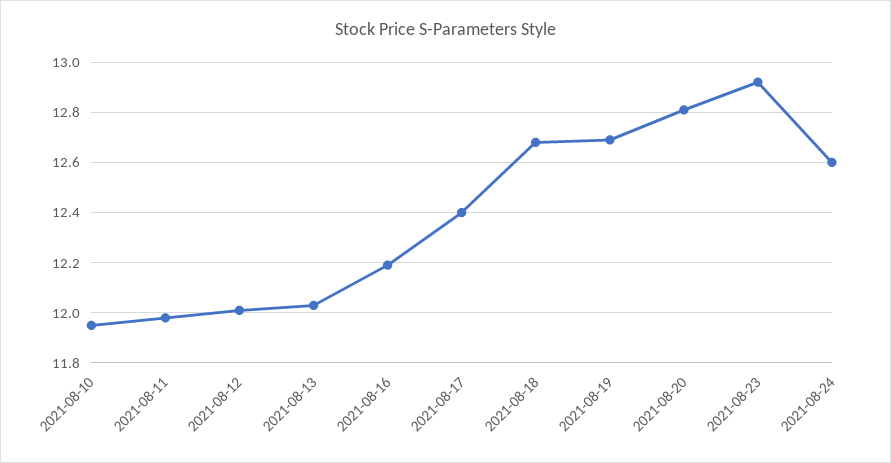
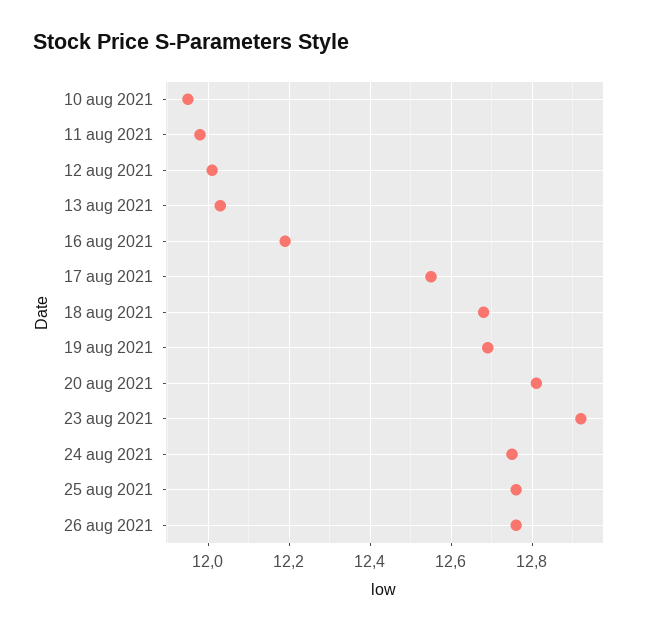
2021-08-17: 12.4 -> 12.55
2021-08-24: 12.6 -> 12.75
25 aug 2021: none -> 12.75
26 aug 2021: none -> 12.75

